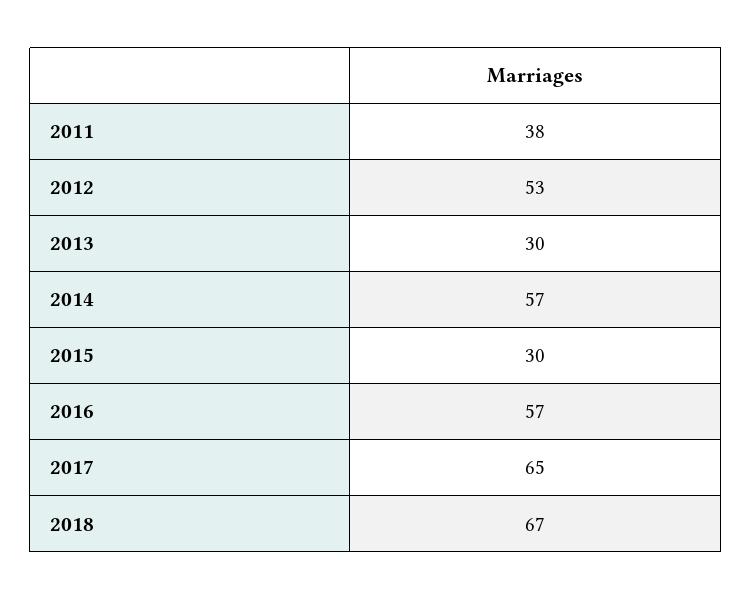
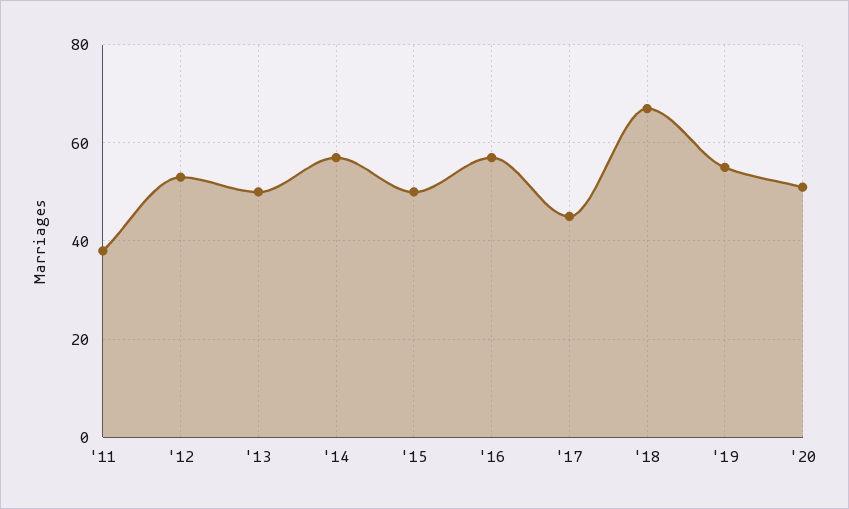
2013: 30 -> 50
2015: 30 -> 50
2017: 65 -> 45
'19: none -> 55
'20: none -> 50

